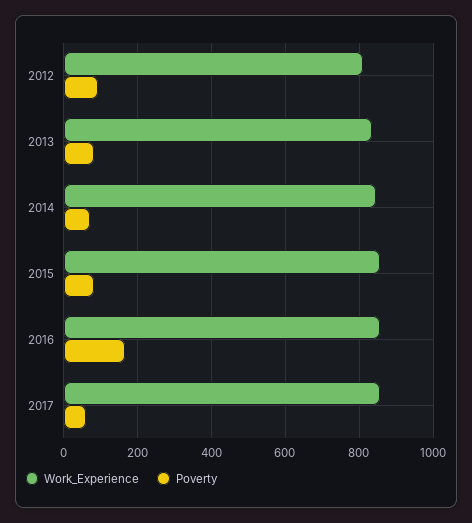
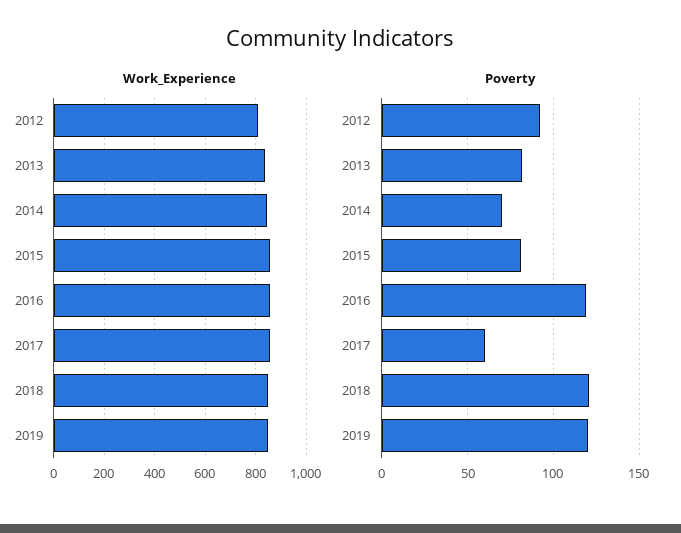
Poverty, 2016: 160 -> 120
Work_Experience, 2018: none -> 850
Work_Experience, 2019: none -> 850
Poverty, 2018: none -> 120
Poverty, 2019: none -> 120

